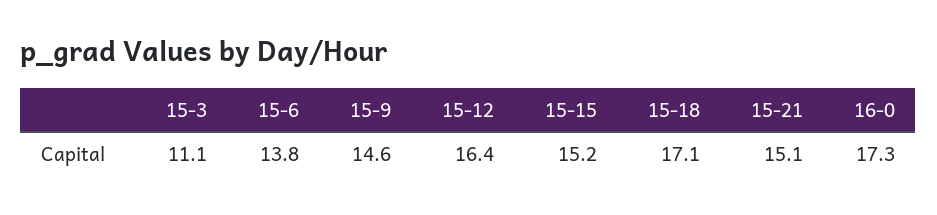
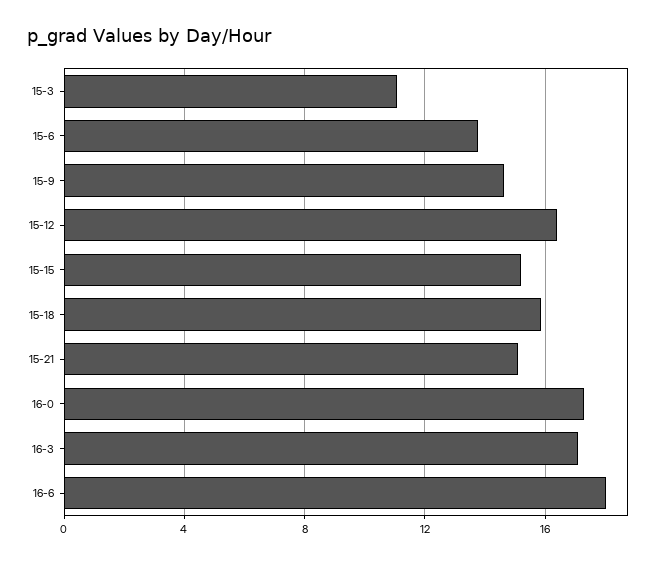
15-18: 17.1 -> 16
16-3: none -> 17
16-6: none -> 18

